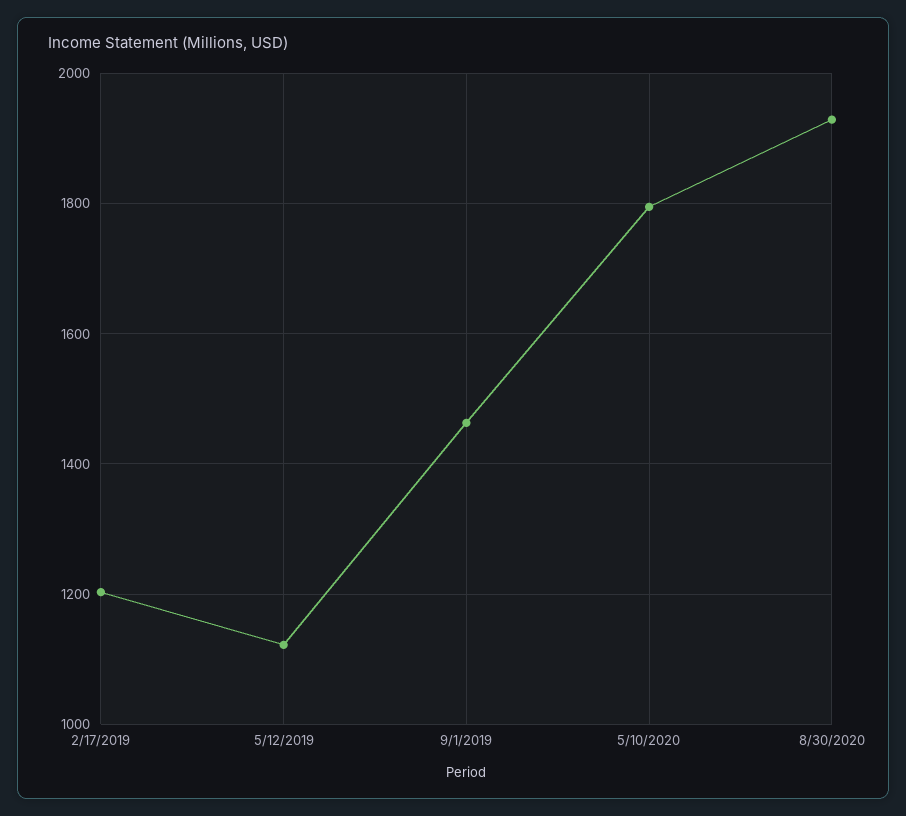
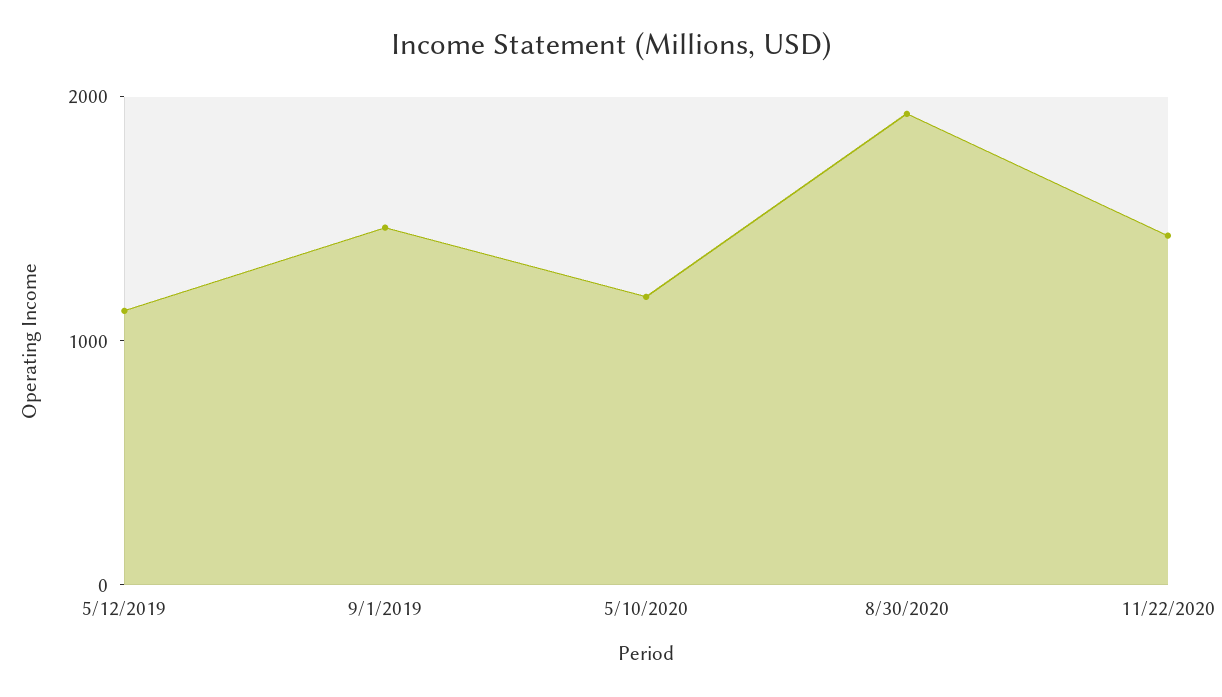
2/17/2019: 1200 -> none
5/10/2020: 1800 -> 1200
11/22/2020: none -> 1400

